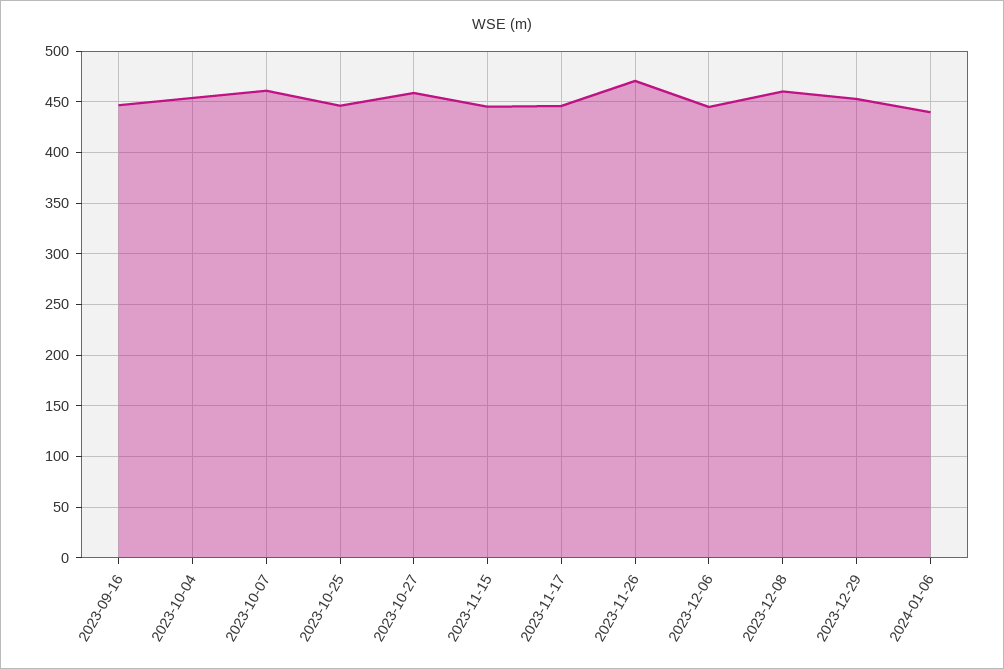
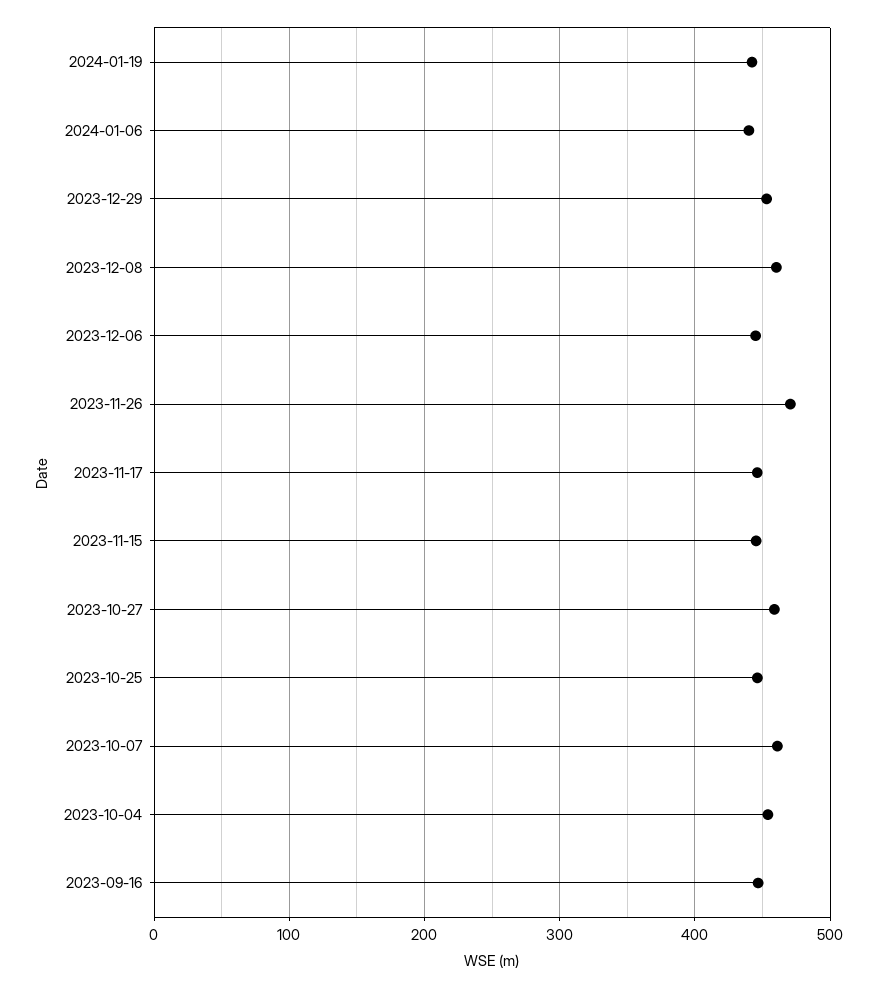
2024-01-19: none -> 440

